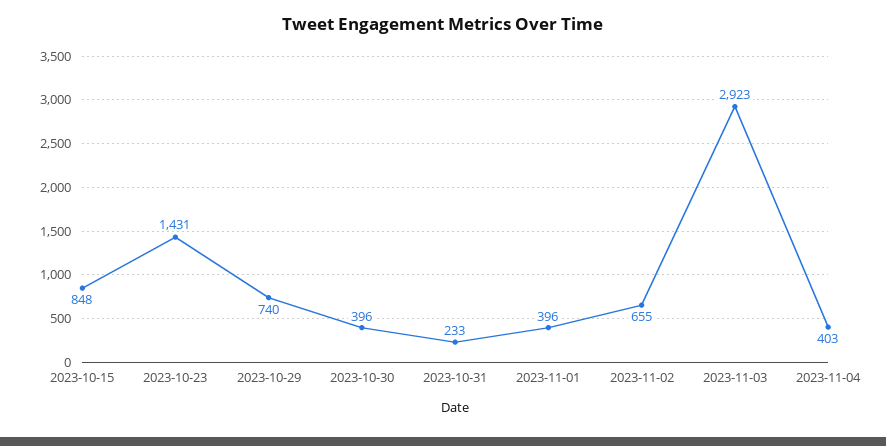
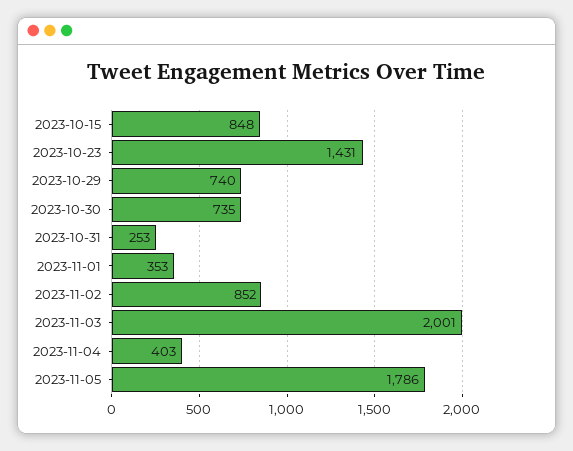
2023-10-30: 396 -> 735
2023-10-31: 233 -> 253
2023-11-01: 396 -> 353
2023-11-02: 655 -> 852
2023-11-03: 2923 -> 2001
2023-11-05: none -> 1786

